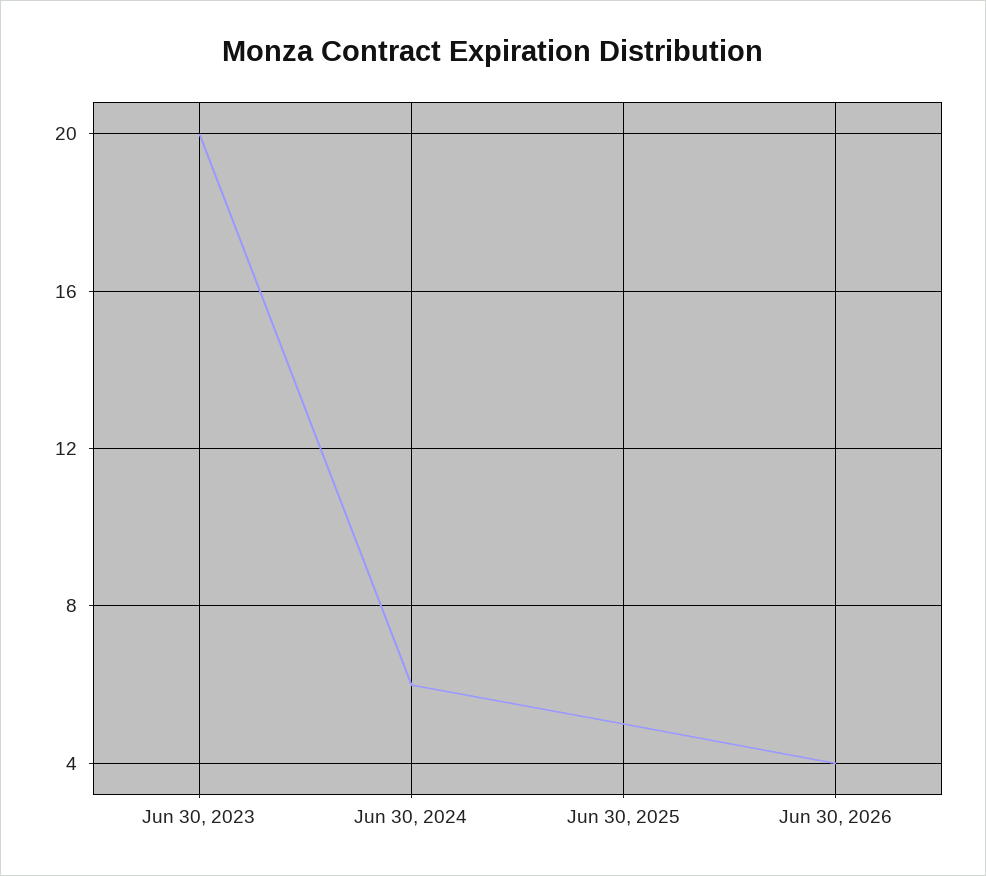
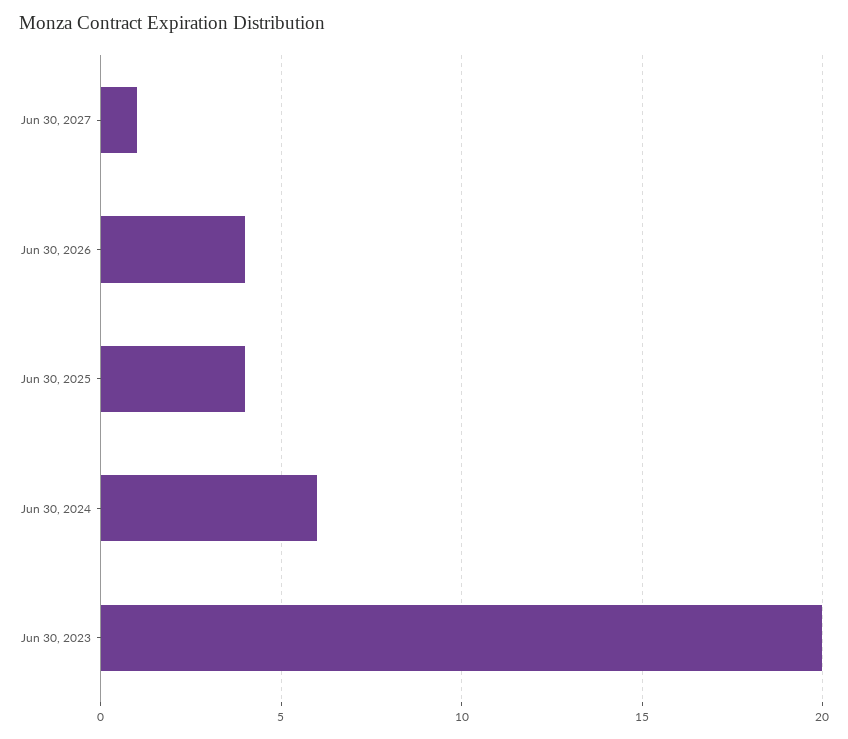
Jun 30, 2025: 5 -> 4
Jun 30, 2027: none -> 1

